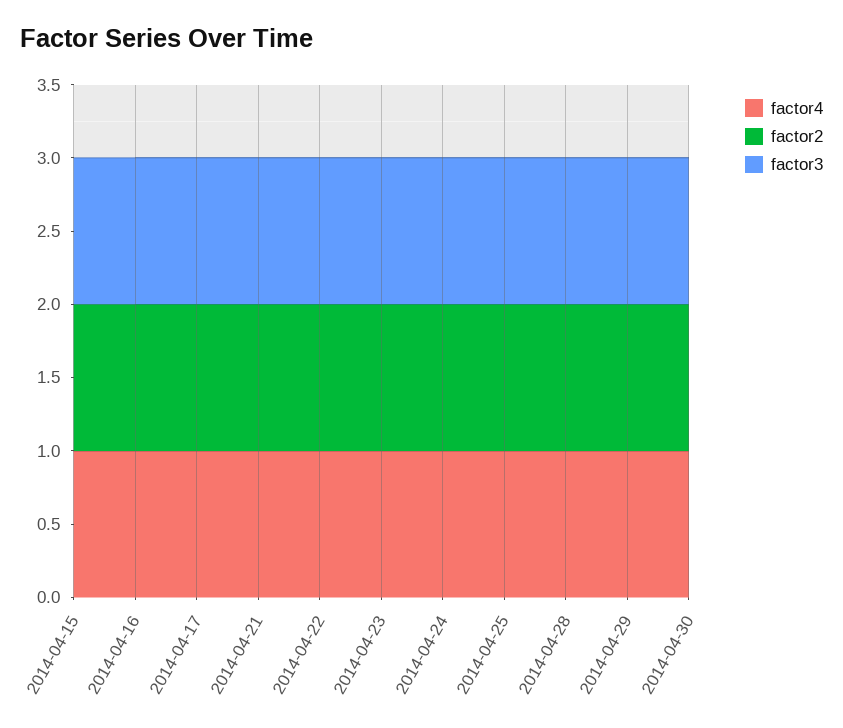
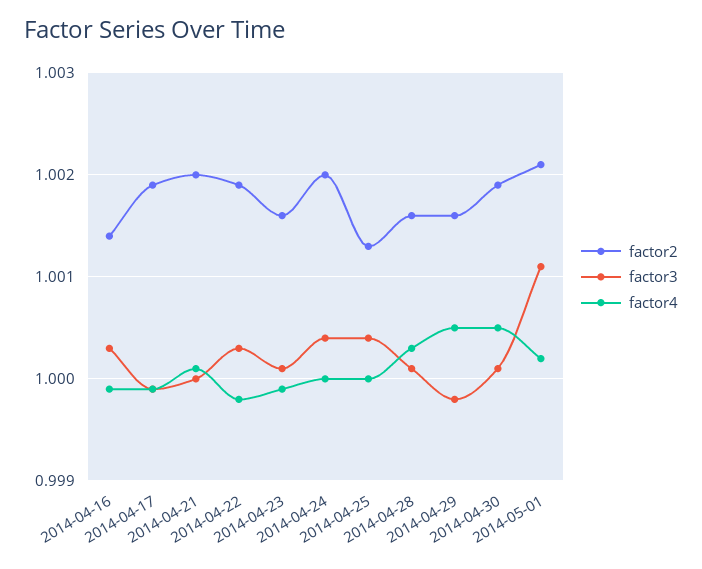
factor4, 2014-04-15: 1 -> none
factor2, 2014-04-15: 1 -> none
factor3, 2014-04-15: 1 -> none
factor2, 2014-05-01: none -> 1.0021
factor3, 2014-05-01: none -> 1.0011
factor4, 2014-05-01: none -> 1.0002

